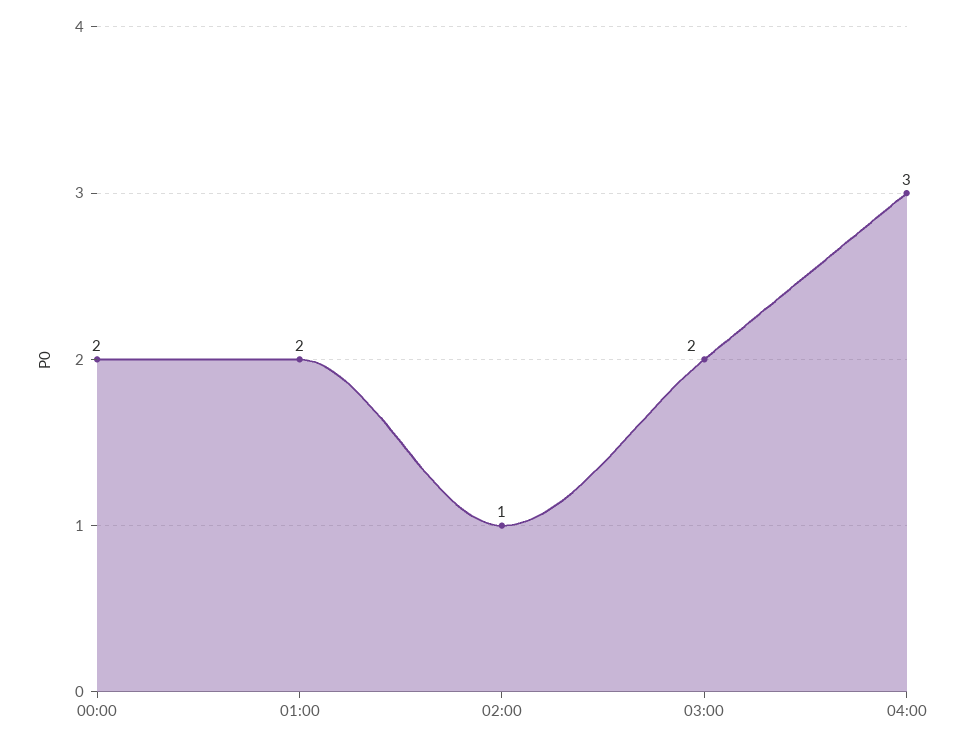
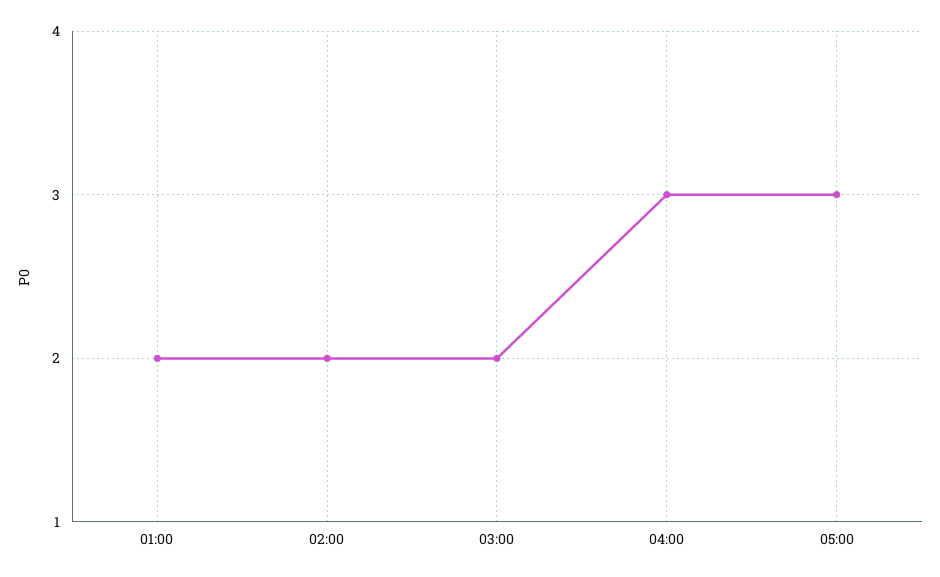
00:00: 2 -> none
02:00: 1 -> 2
05:00: none -> 3

